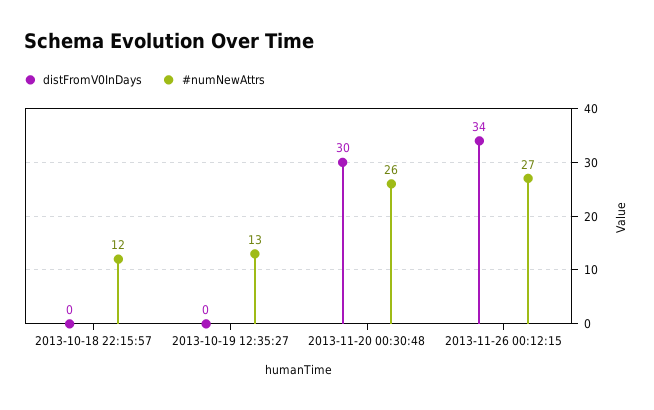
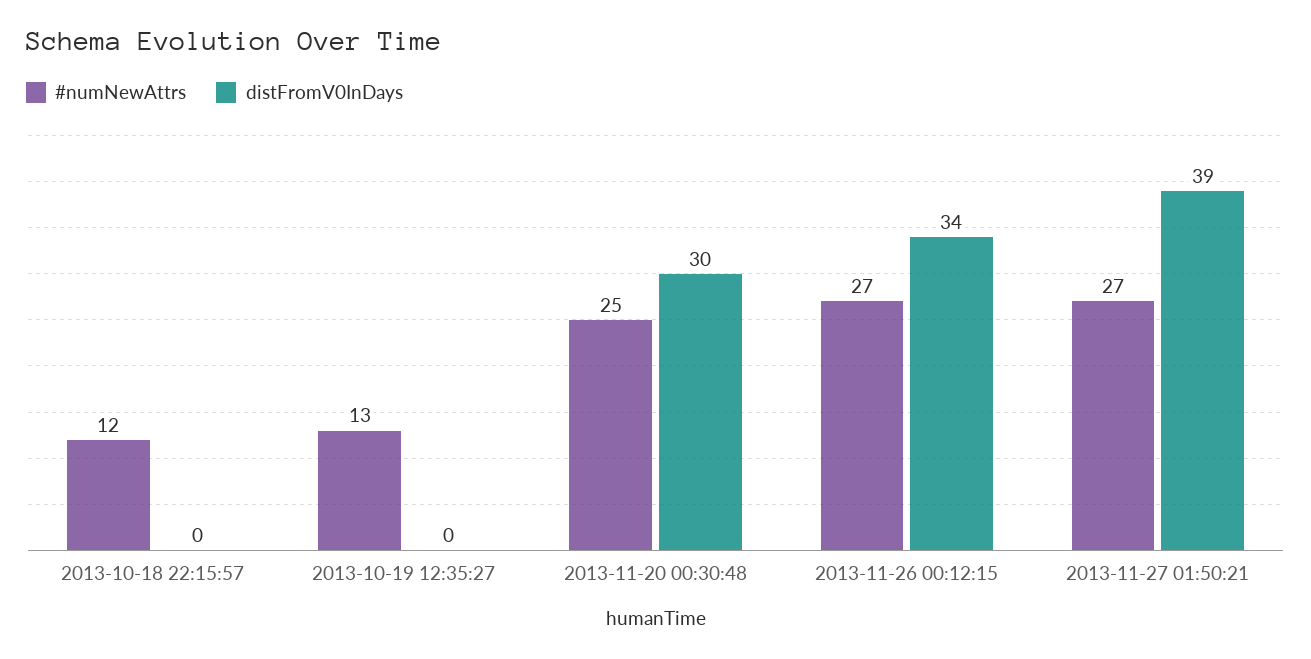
#numNewAttrs, 2013-11-20 00:30:48: 26 -> 25
#numNewAttrs, 2013-11-27 01:50:21: none -> 27
distFromV0InDays, 2013-11-27 01:50:21: none -> 39

